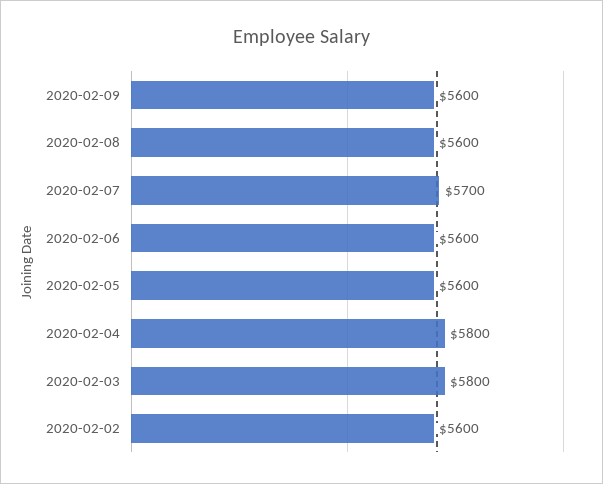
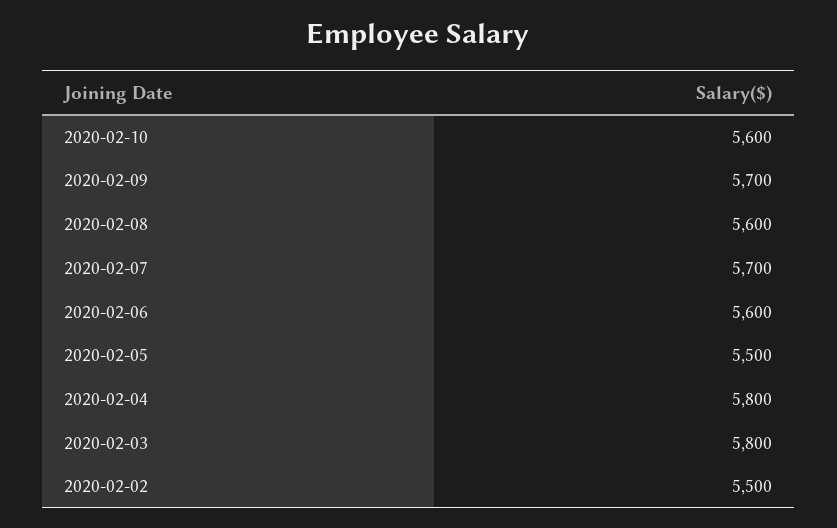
2020-02-09: 5600 -> 5700
2020-02-05: 5600 -> 5500
2020-02-02: 5600 -> 5500
2020-02-10: none -> 5600

